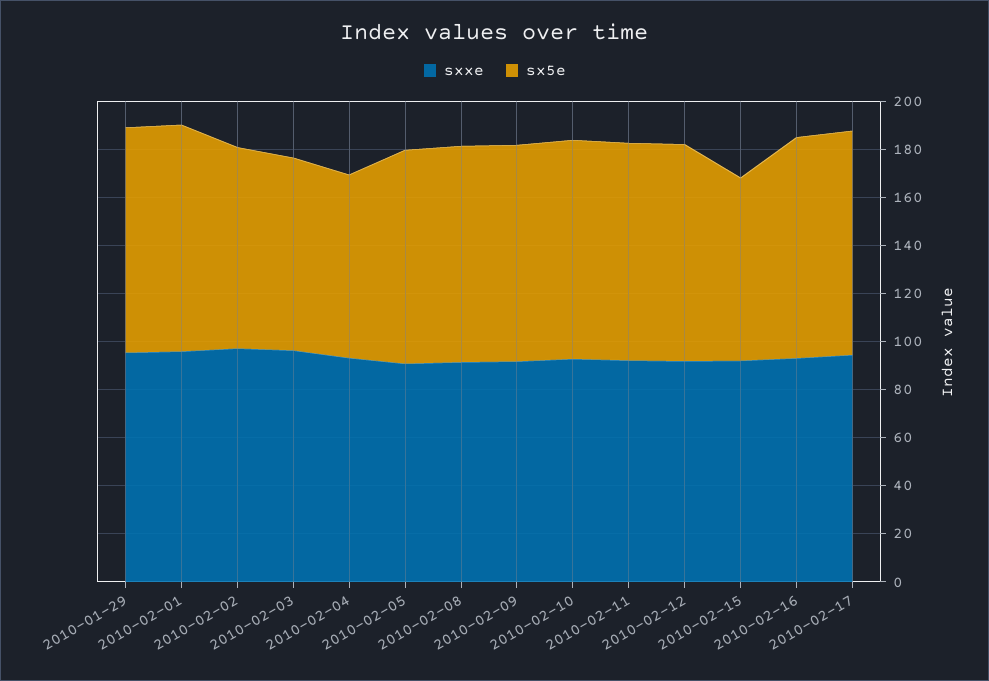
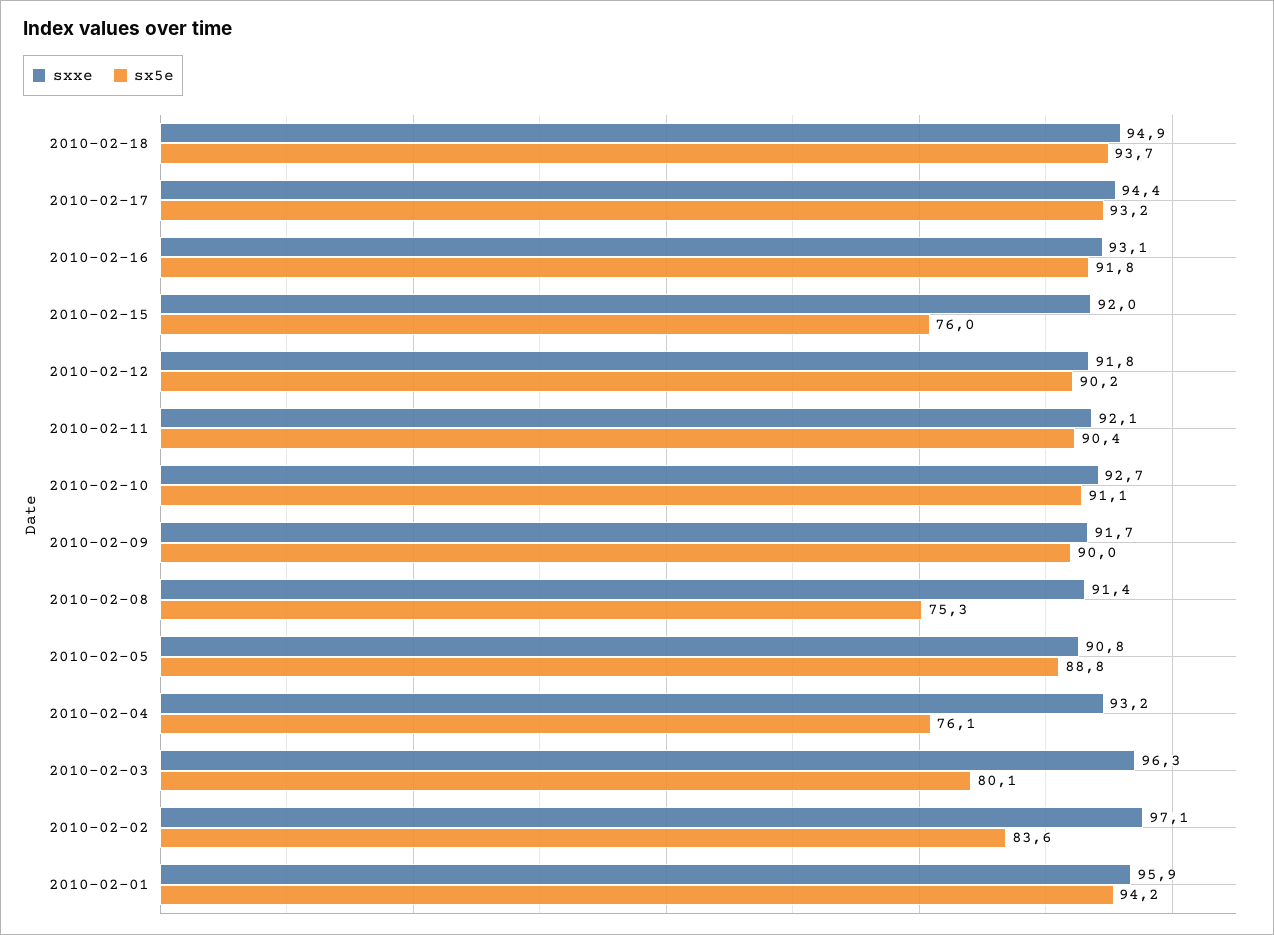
sxxe, 2010-01-29: 95 -> none
sx5e, 2010-01-29: 95 -> none
sx5e, 2010-02-08: 90 -> 75.3
sxxe, 2010-02-18: none -> 94.9
sx5e, 2010-02-18: none -> 93.7

